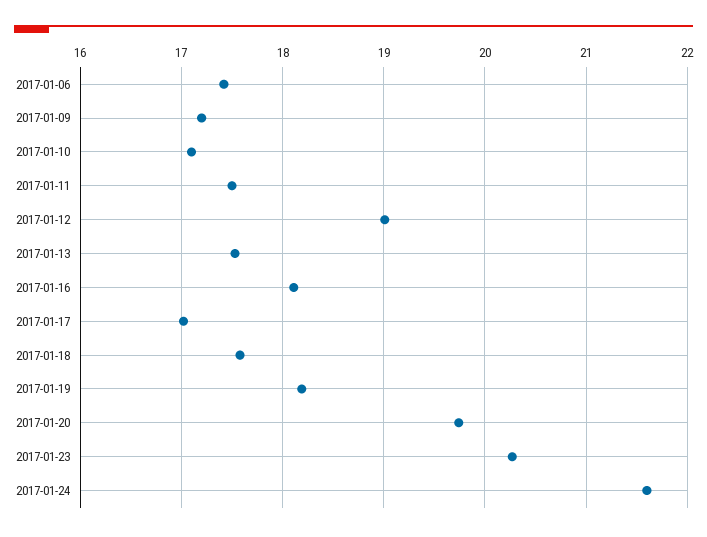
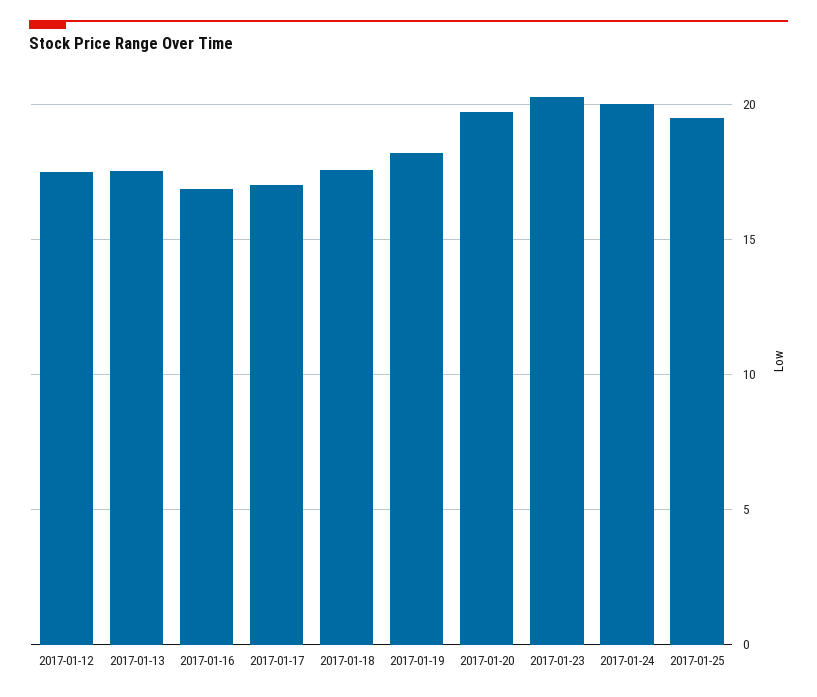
2017-01-06: 17.4 -> none
2017-01-09: 17.2 -> none
2017-01-10: 17.1 -> none
2017-01-11: 17.5 -> none
2017-01-12: 19 -> 17.5
2017-01-16: 18.1 -> 17
2017-01-24: 21.6 -> 20
2017-01-25: none -> 19.5

